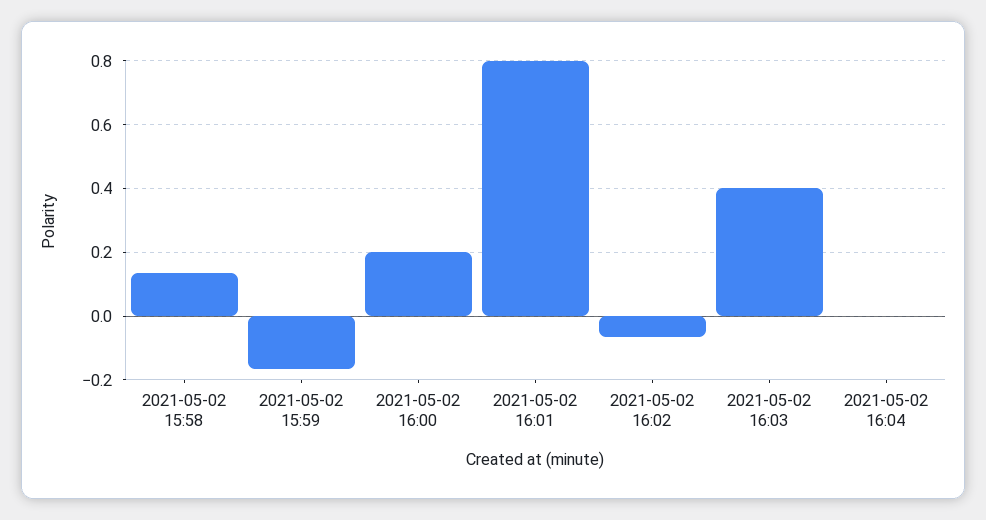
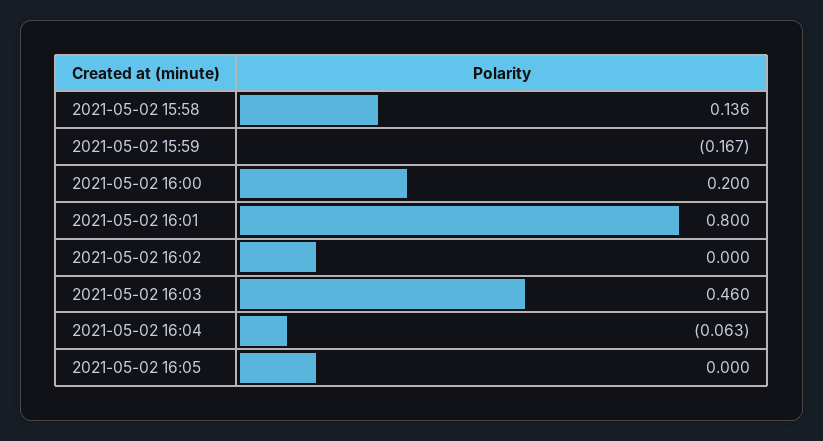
2021-05-02 16:02: -0.06 -> 0
2021-05-02 16:03: 0.4 -> 0.46
2021-05-02 16:04: 0 -> -0.063
2021-05-02 16:05: none -> 0

